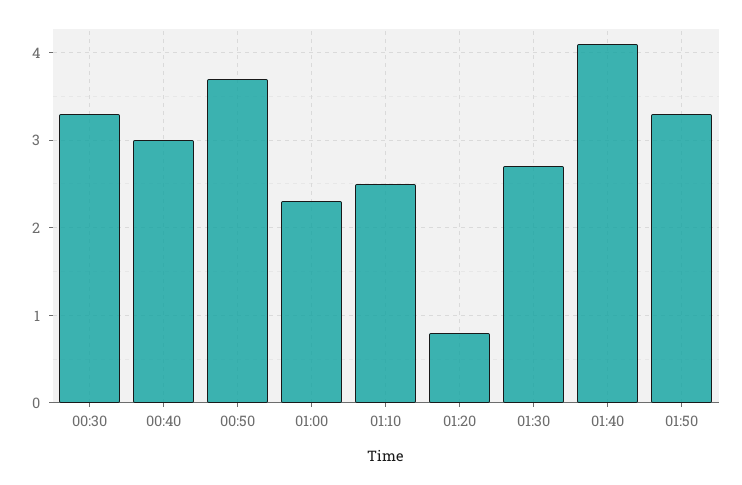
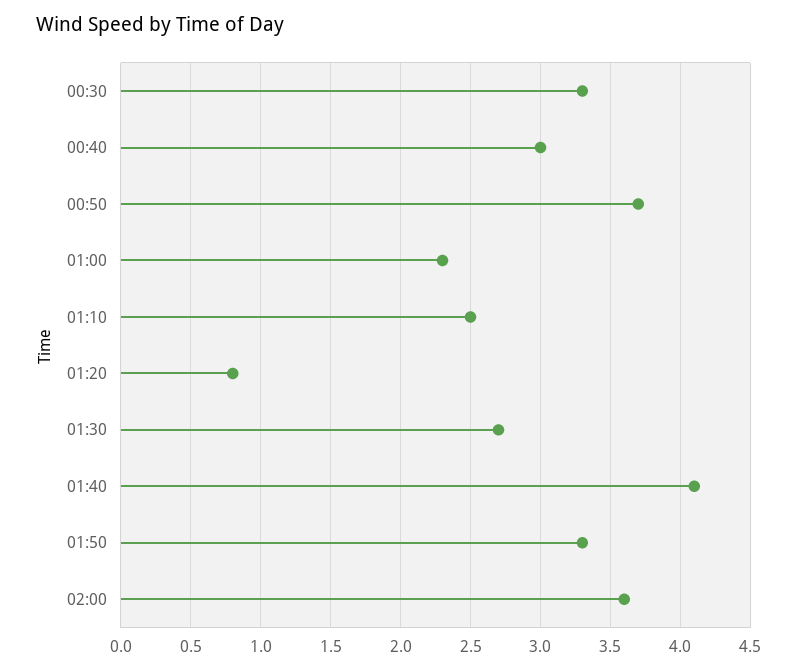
02:00: none -> 3.6

